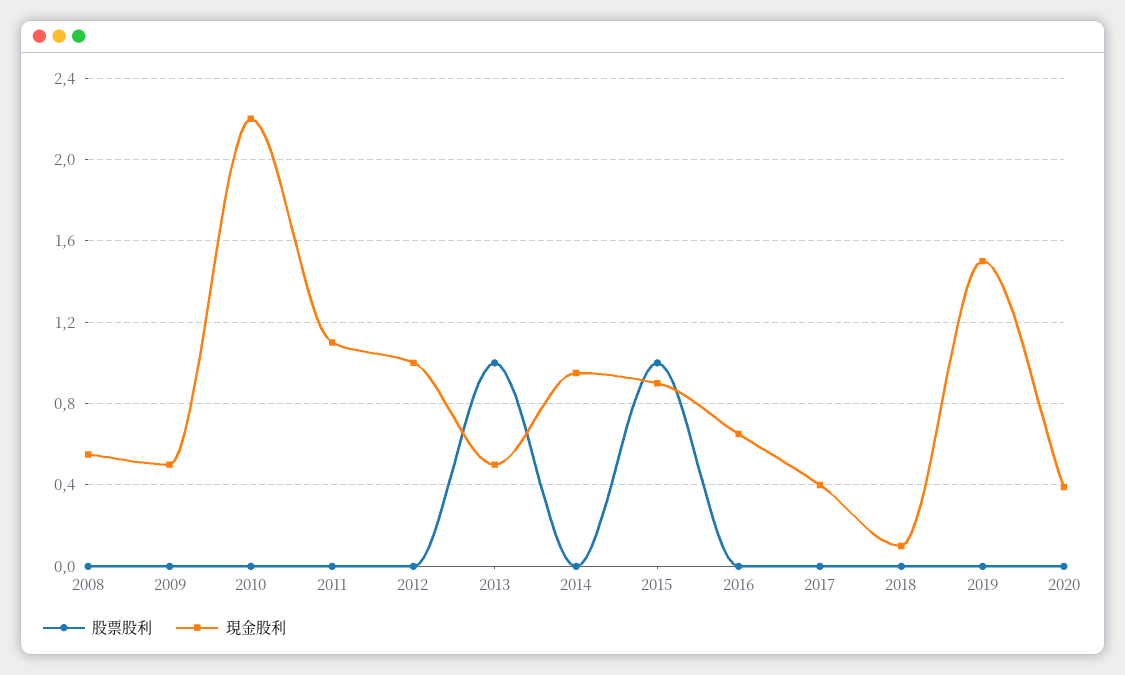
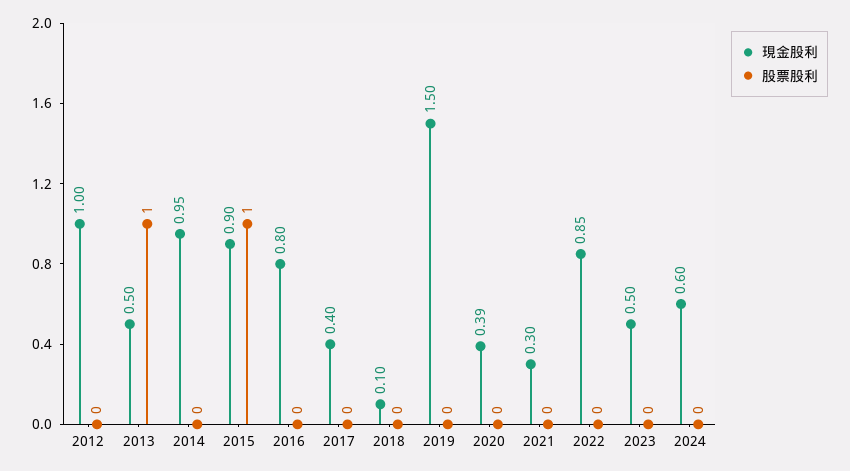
股票股利, 2008: 0 -> none
現金股利, 2008: 0.55 -> none
股票股利, 2009: 0 -> none
現金股利, 2009: 0.5 -> none
股票股利, 2010: 0 -> none
現金股利, 2010: 2.2 -> none
股票股利, 2011: 0 -> none
現金股利, 2011: 1.1 -> none
現金股利, 2016: 0.65 -> 0.8
現金股利, 2021: none -> 0.3
股票股利, 2021: none -> 0
現金股利, 2022: none -> 0.85
股票股利, 2022: none -> 0
現金股利, 2023: none -> 0.5
股票股利, 2023: none -> 0
現金股利, 2024: none -> 0.6
股票股利, 2024: none -> 0

